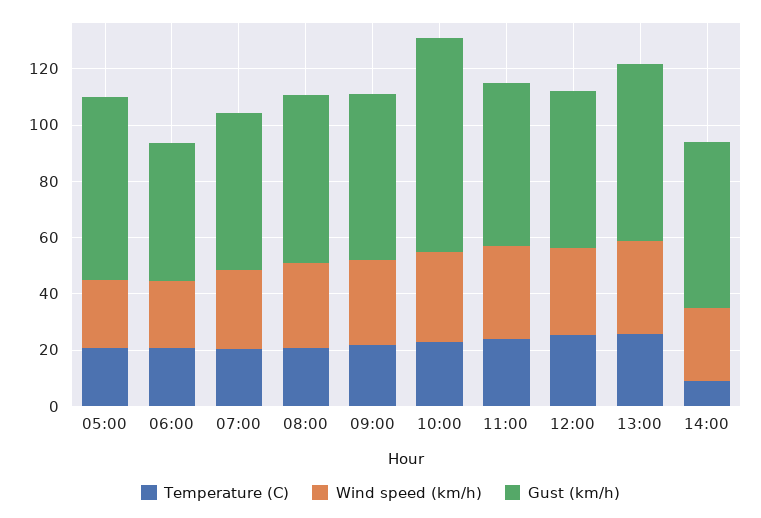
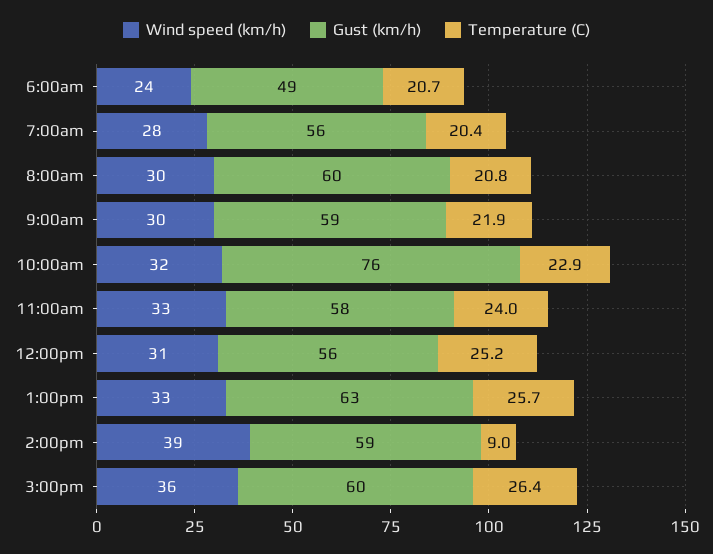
Temperature (C), 05:00: 20 -> none
Wind speed (km/h), 05:00: 25 -> none
Gust (km/h), 05:00: 65 -> none
Wind speed (km/h), 14:00: 25 -> 39
Wind speed (km/h), 3:00pm: none -> 36
Gust (km/h), 3:00pm: none -> 60
Temperature (C), 3:00pm: none -> 26.4

